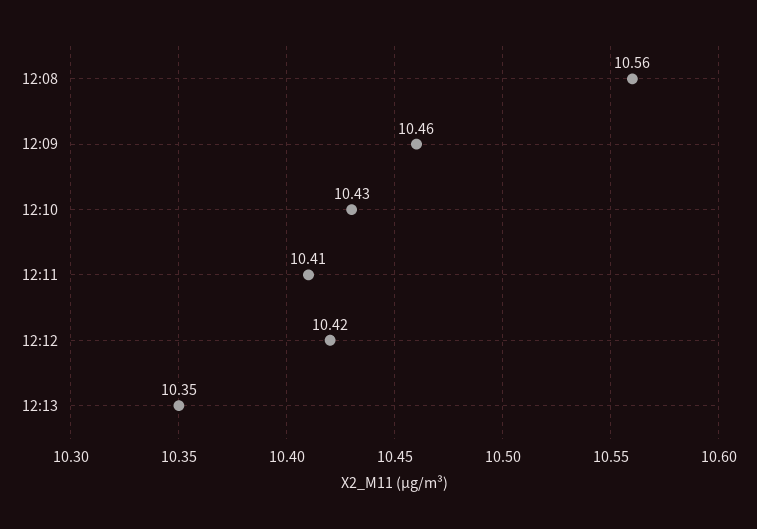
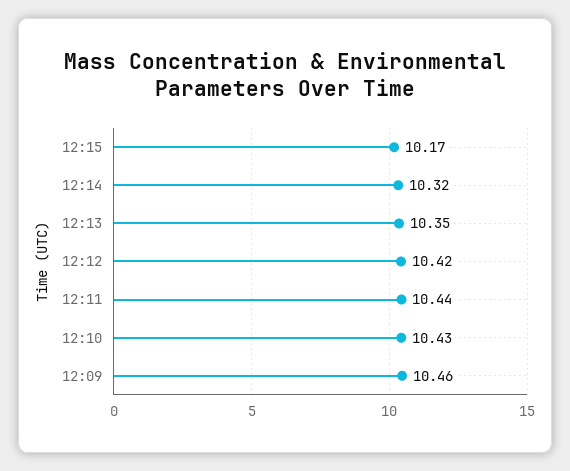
12:08: 10.56 -> none
12:11: 10.41 -> 10.44
12:15: none -> 10.17
12:14: none -> 10.32

